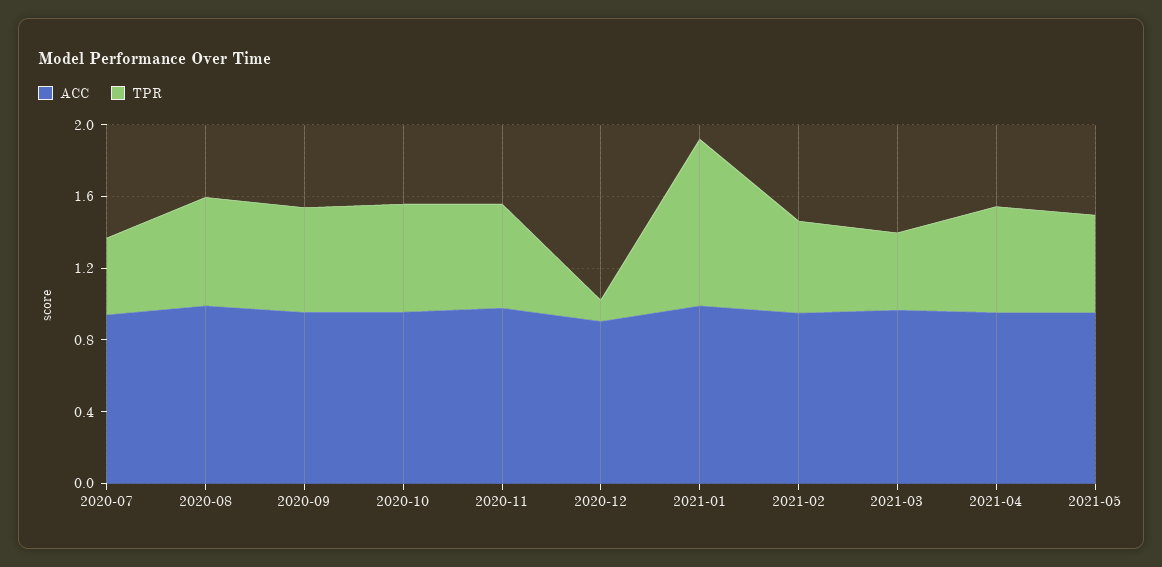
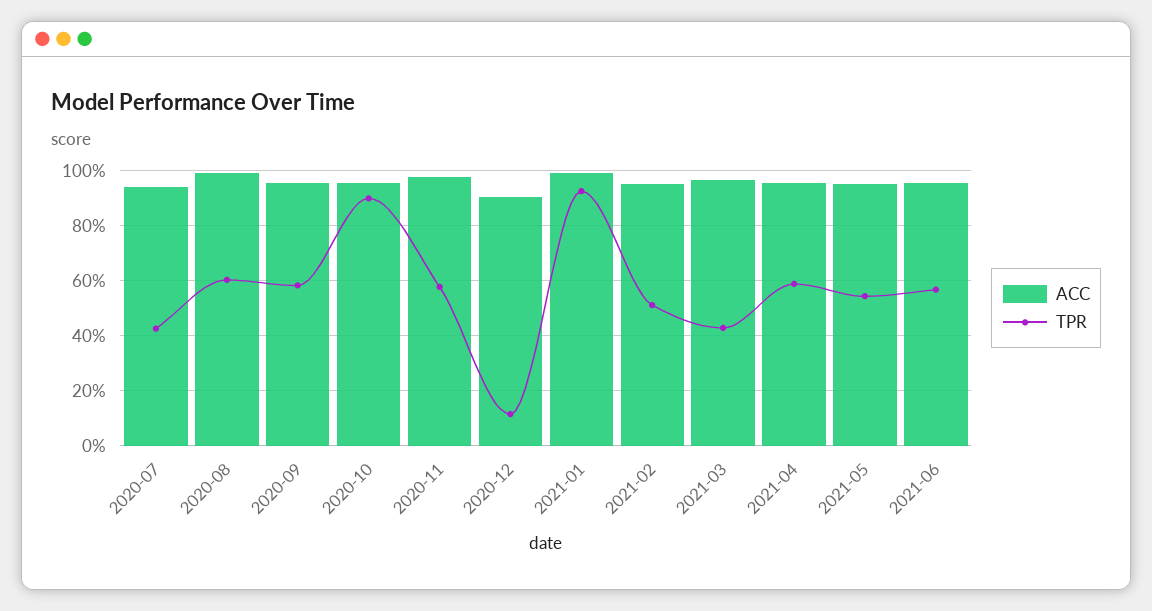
TPR, 2020-10: 0.6 -> 0.9
ACC, 2021-06: none -> 0.95
TPR, 2021-06: none -> 0.575

